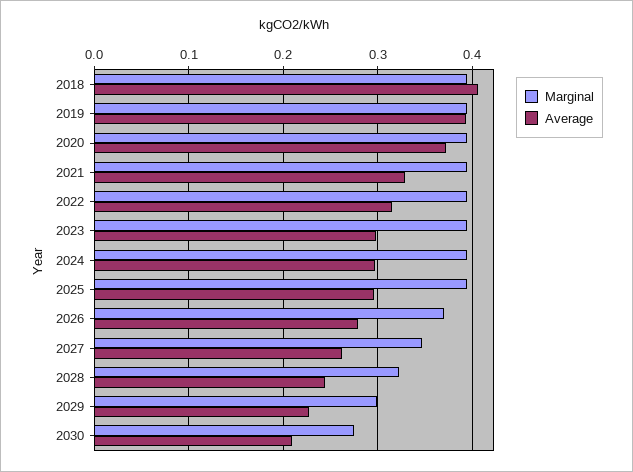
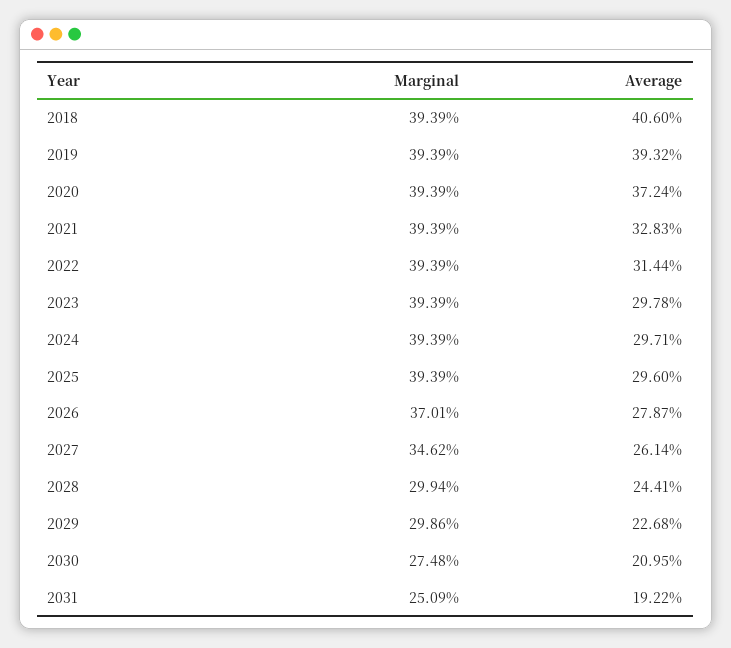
Marginal, 2028: 0.32 -> 0.2994
Marginal, 2031: none -> 0.2509
Average, 2031: none -> 0.1922

